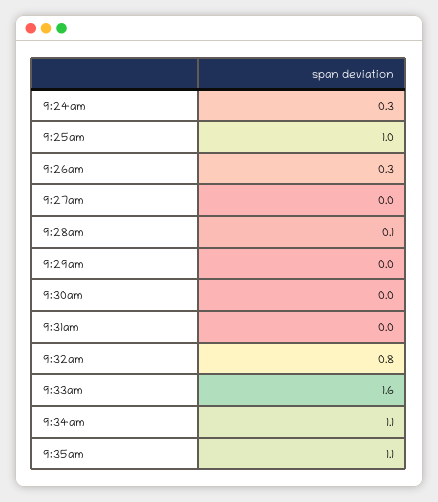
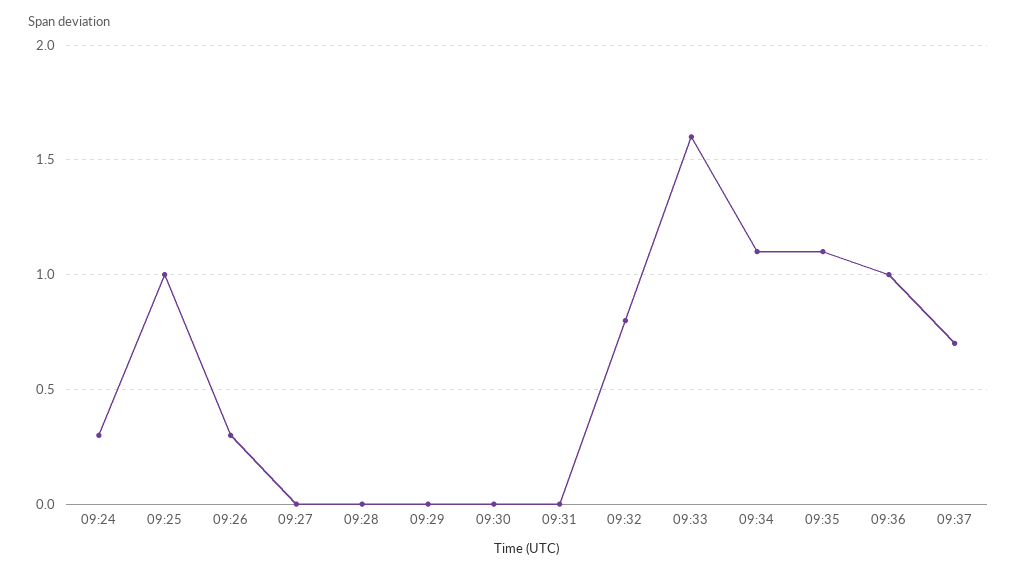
9:28am: 0.1 -> 0
09:36: none -> 1
09:37: none -> 0.7

